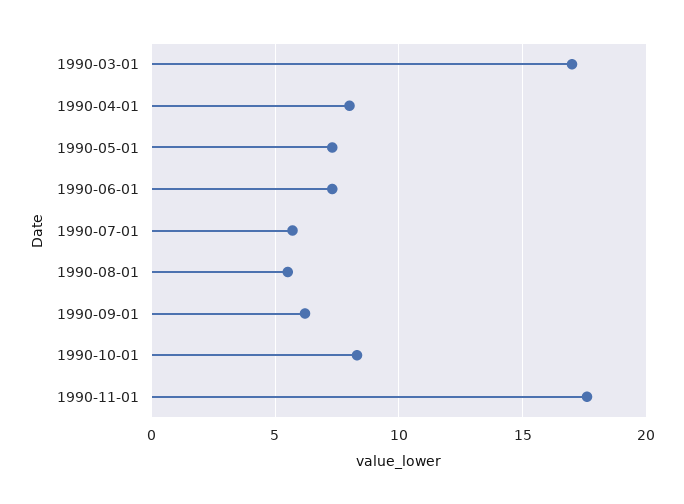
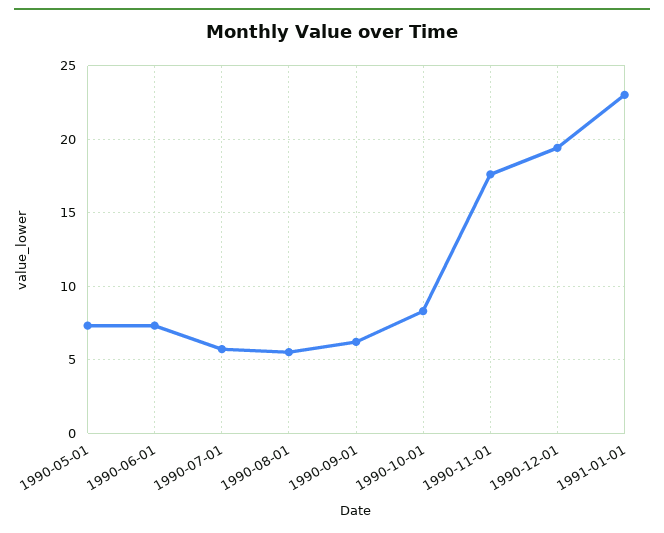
1990-03-01: 17 -> none
1990-04-01: 8 -> none
1990-12-01: none -> 19.5
1991-01-01: none -> 23

